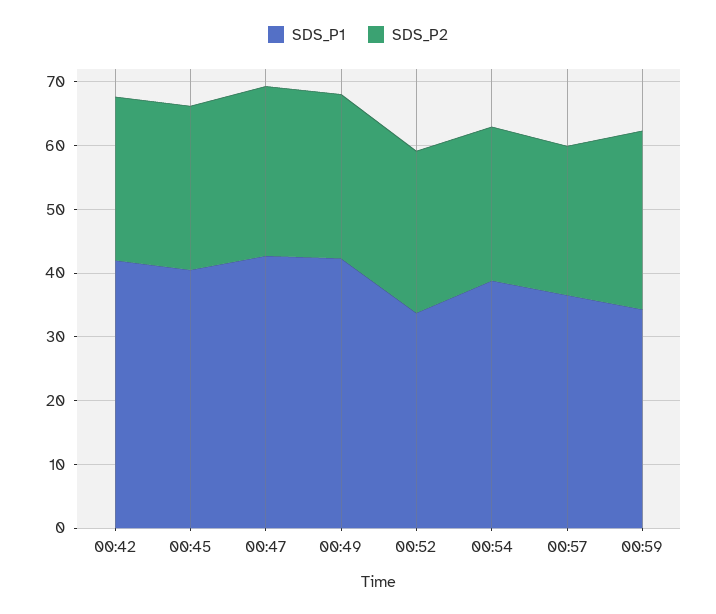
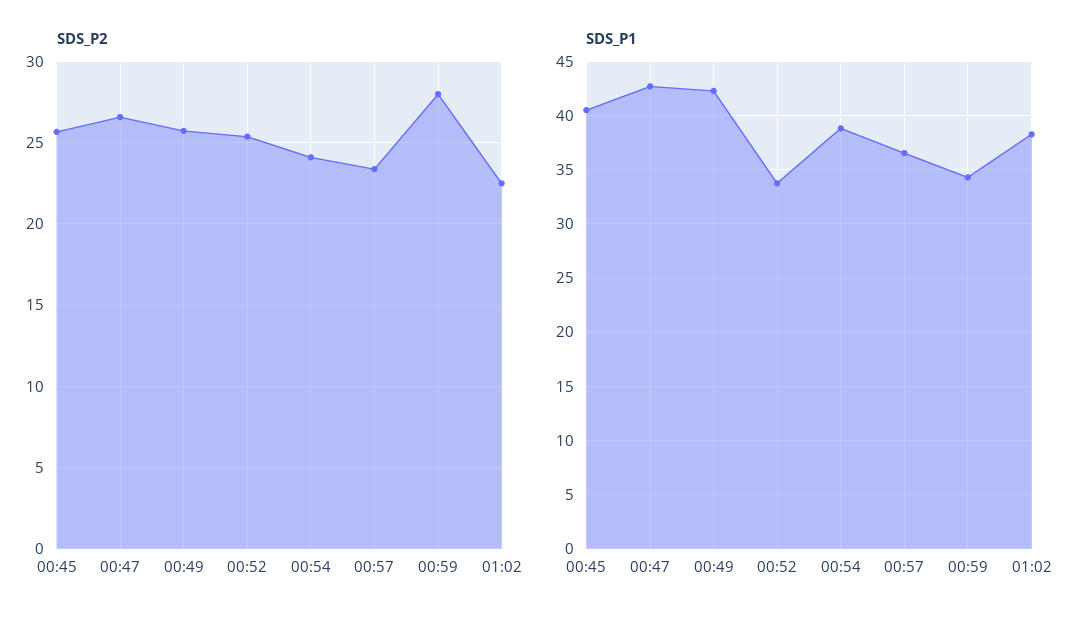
SDS_P1, 00:42: 42 -> none
SDS_P2, 00:42: 26 -> none
SDS_P2, 01:02: none -> 22.5
SDS_P1, 01:02: none -> 38

